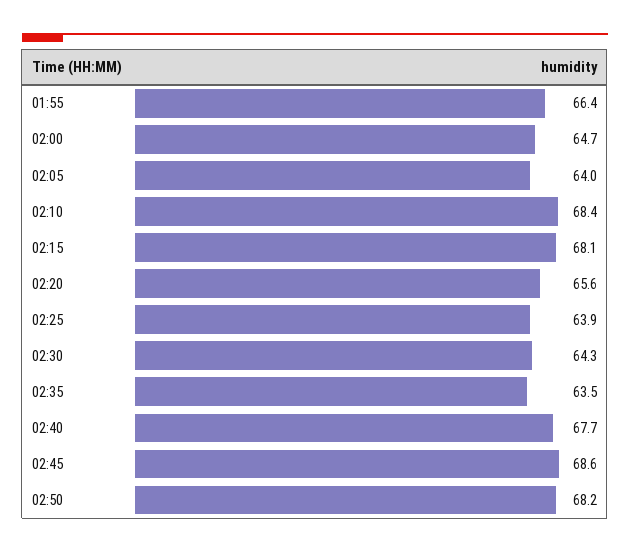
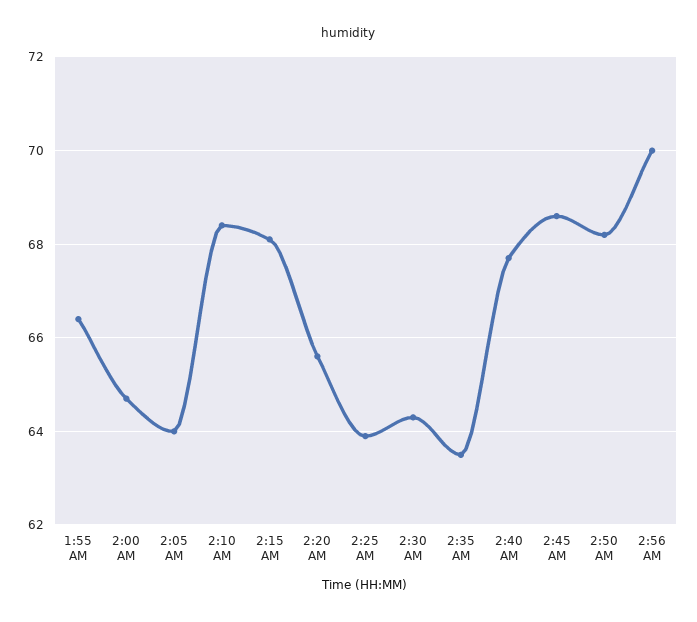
2:56 AM: none -> 70

